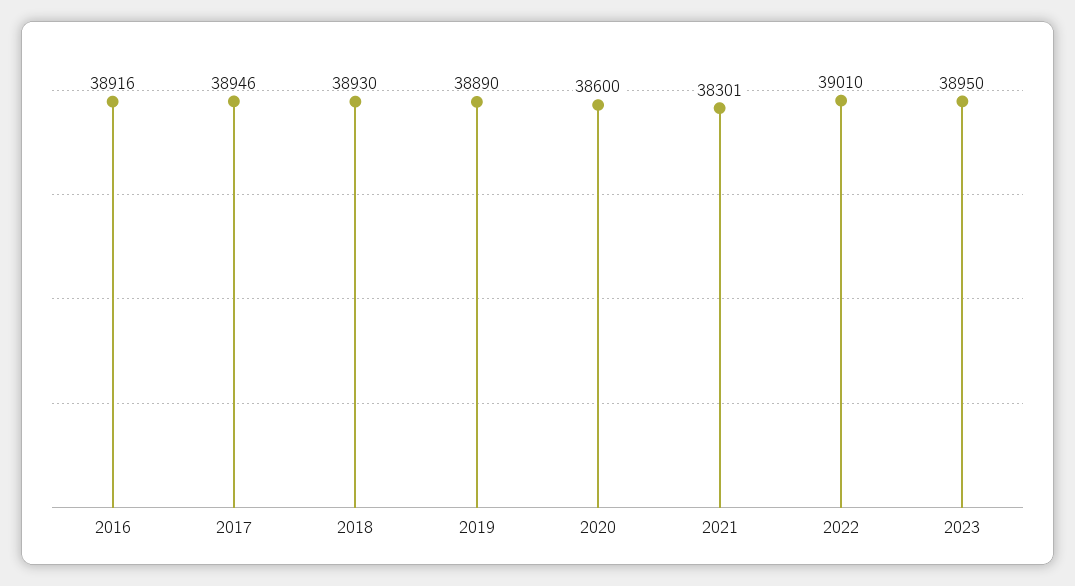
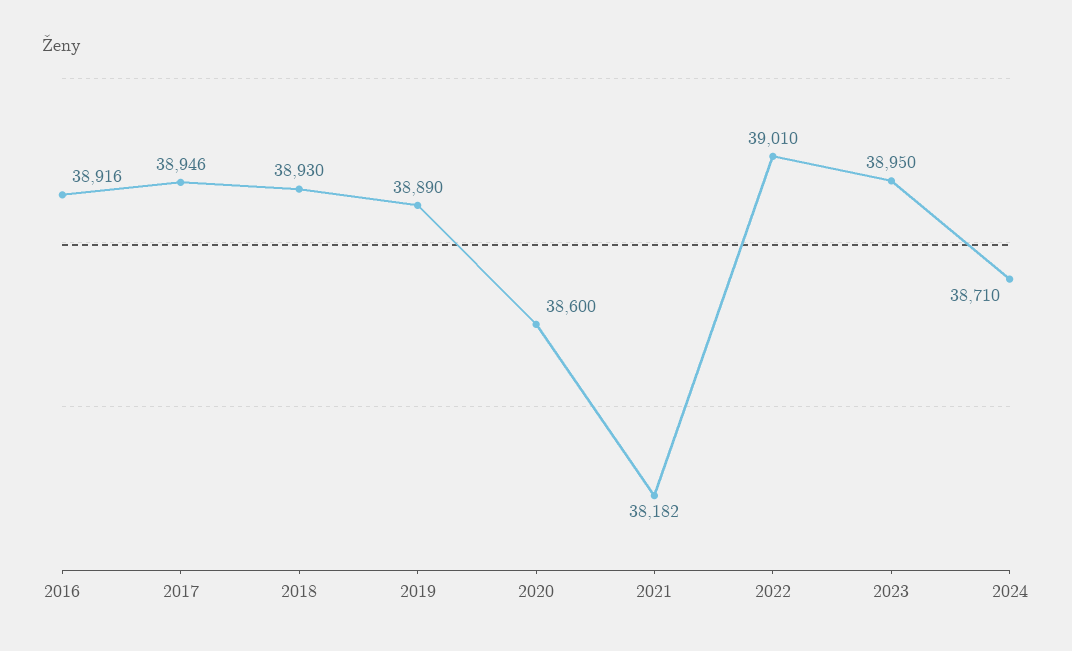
2021: 38301 -> 38182
2024: none -> 38710

